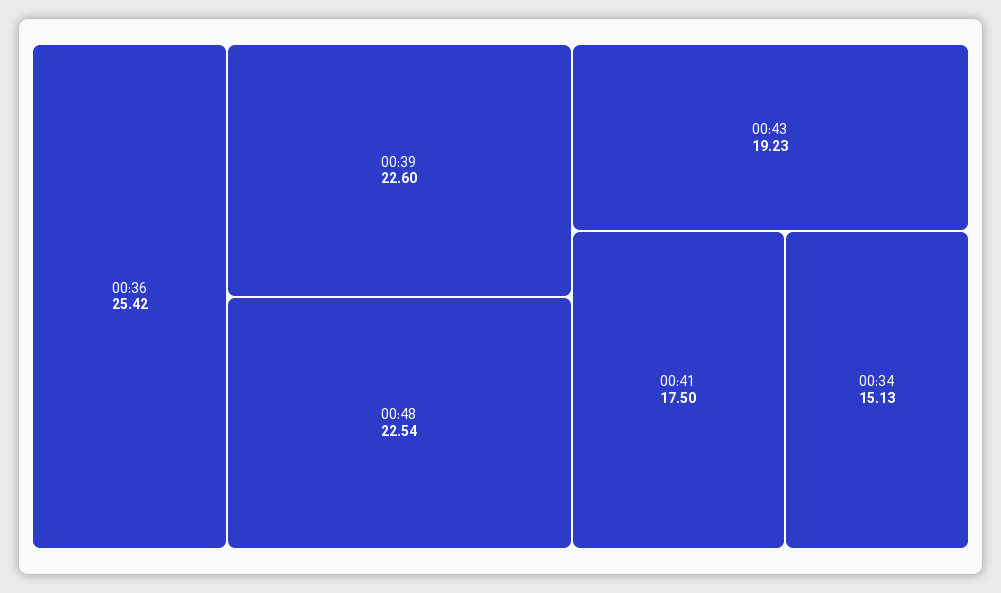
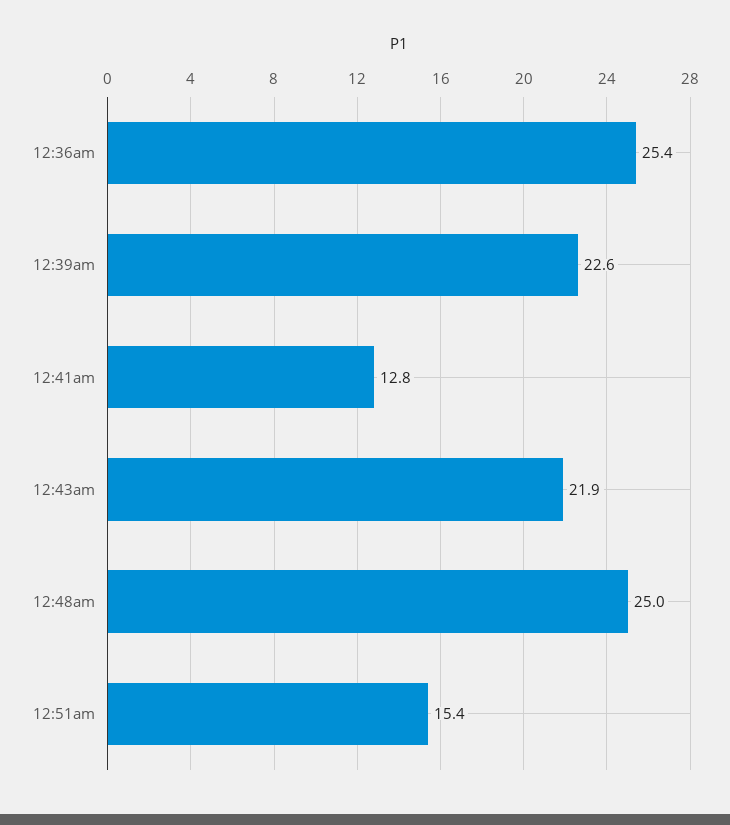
00:48: 22.54 -> 25
00:43: 19.23 -> 21.9
00:41: 17.5 -> 12.8
00:34: 15.13 -> none
12:51am: none -> 15.4

